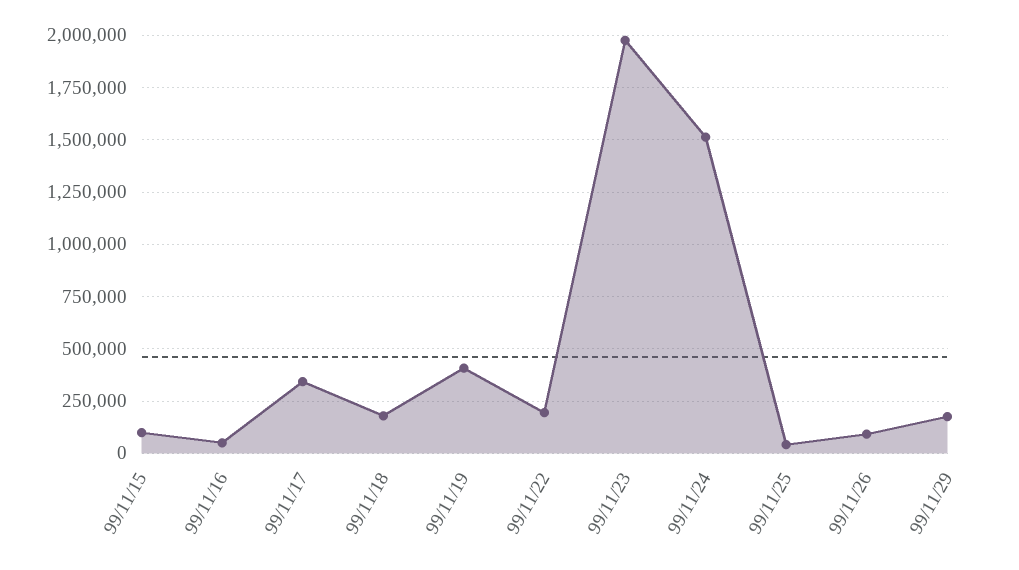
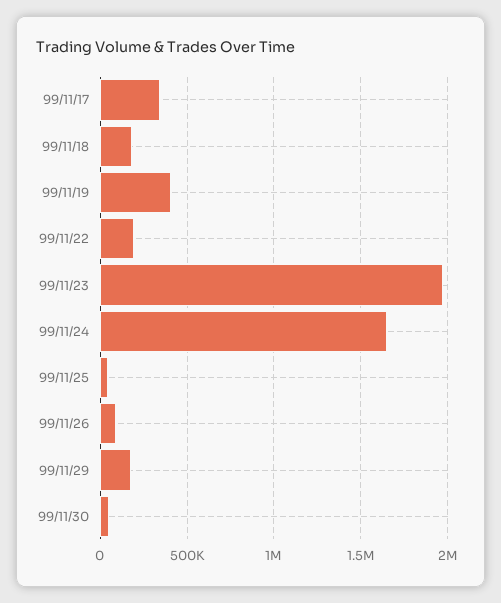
99/11/15: 100000 -> none
99/11/16: 50000 -> none
99/11/24: 1500000 -> 1650000
99/11/30: none -> 50000

